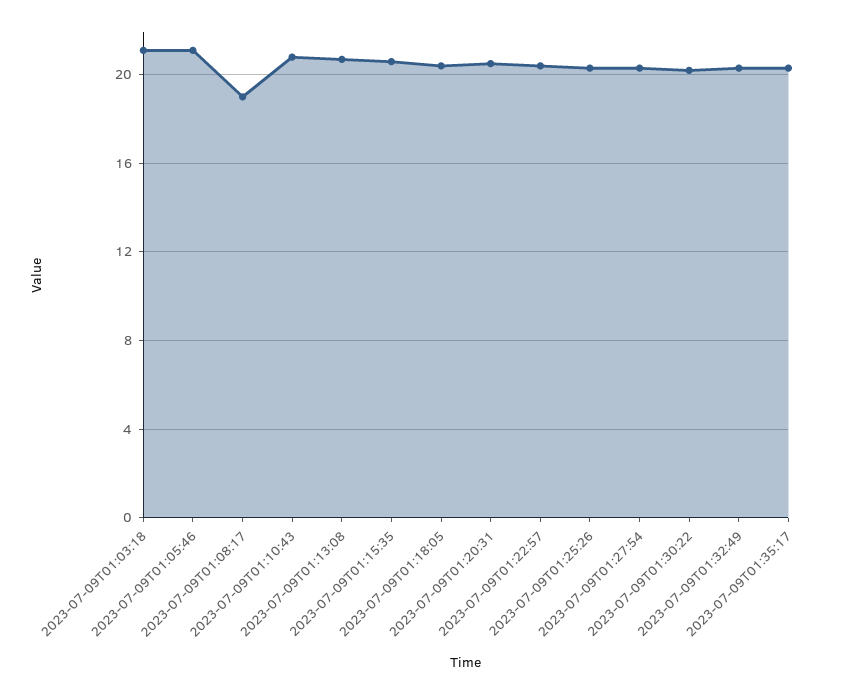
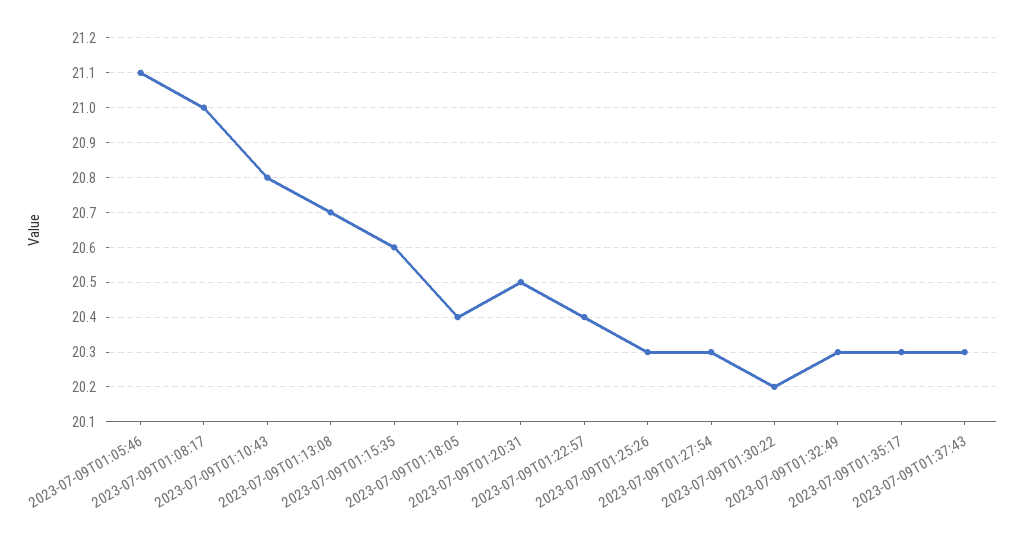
2023-07-09T01:03:18: 21 -> none
2023-07-09T01:08:17: 19 -> 21
2023-07-09T01:37:43: none -> 20.3

